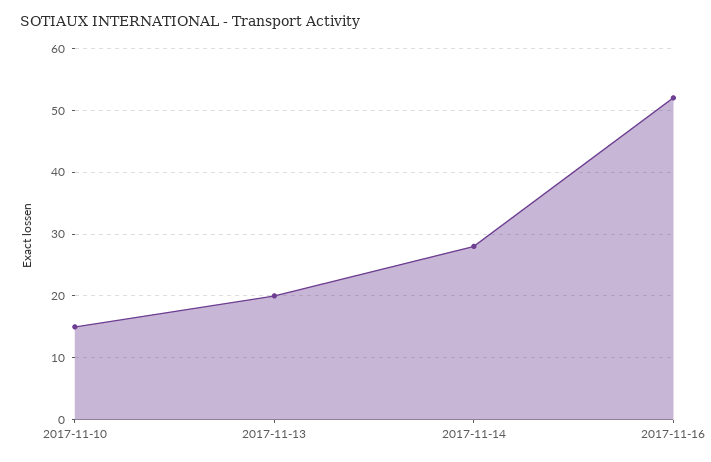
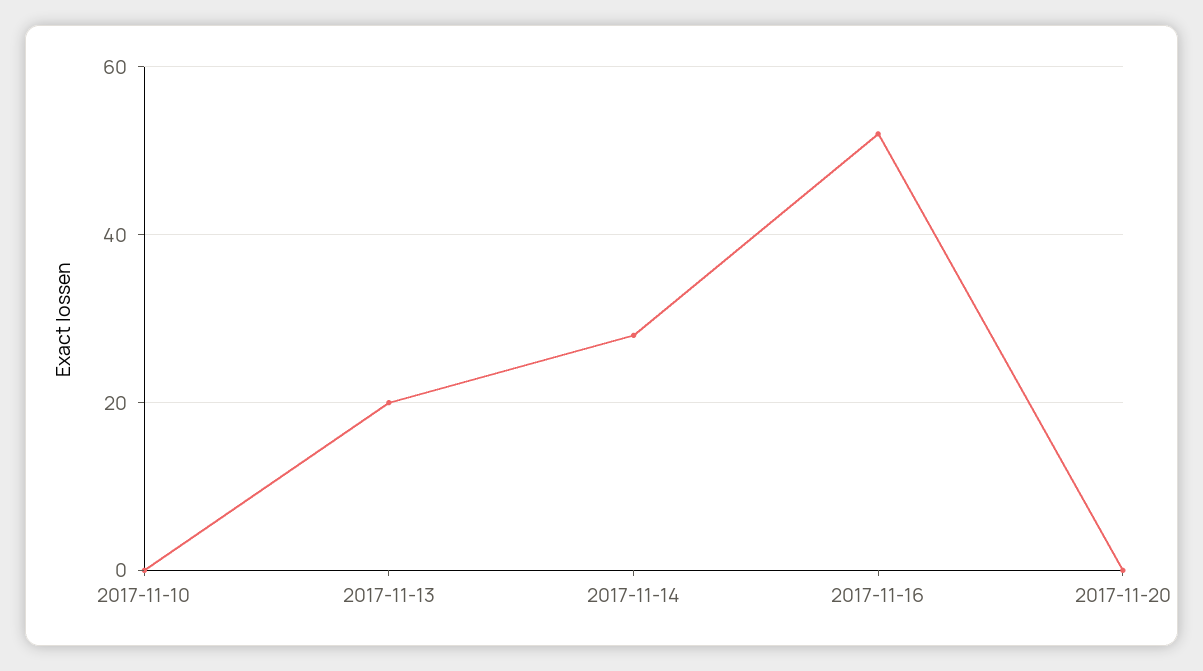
2017-11-10: 15 -> 0
2017-11-20: none -> 0

